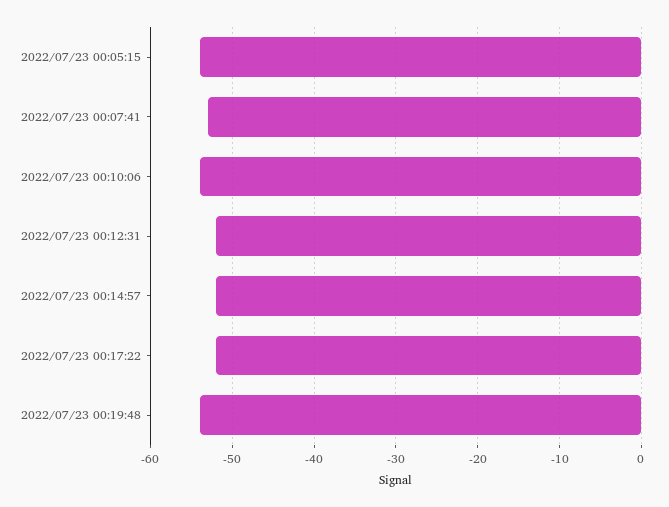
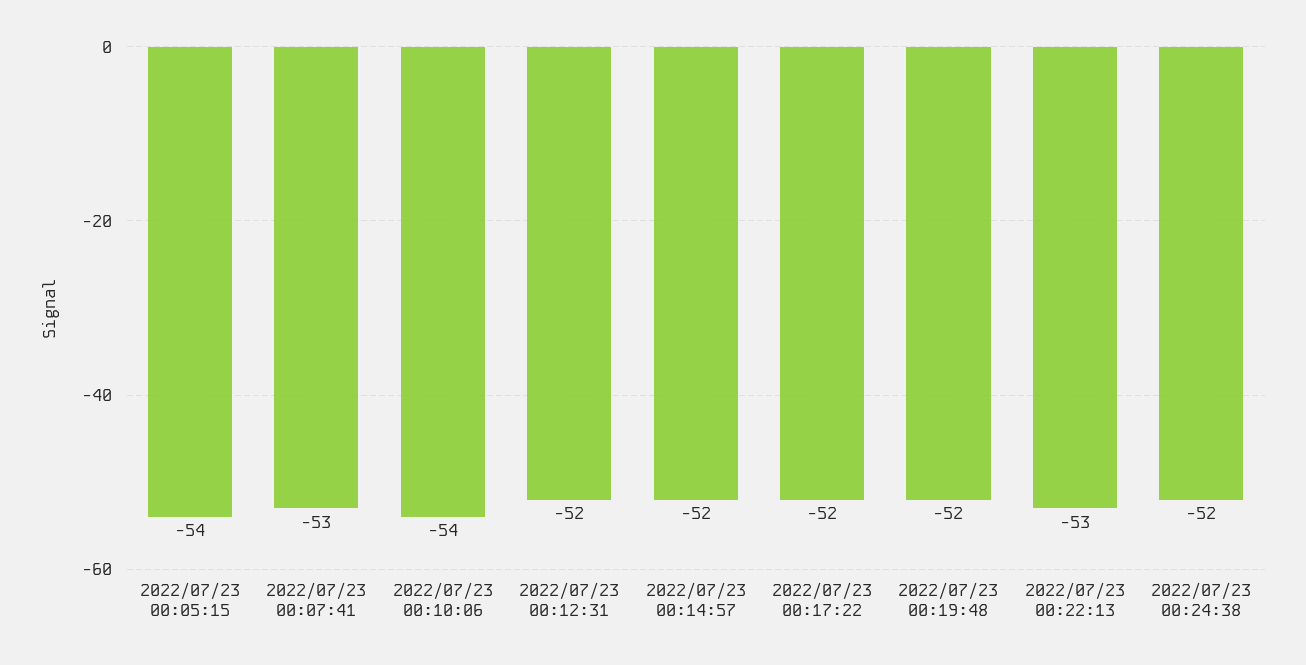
2022/07/23 00:19:48: -54 -> -52
2022/07/23 00:22:13: none -> -53
2022/07/23 00:24:38: none -> -52

